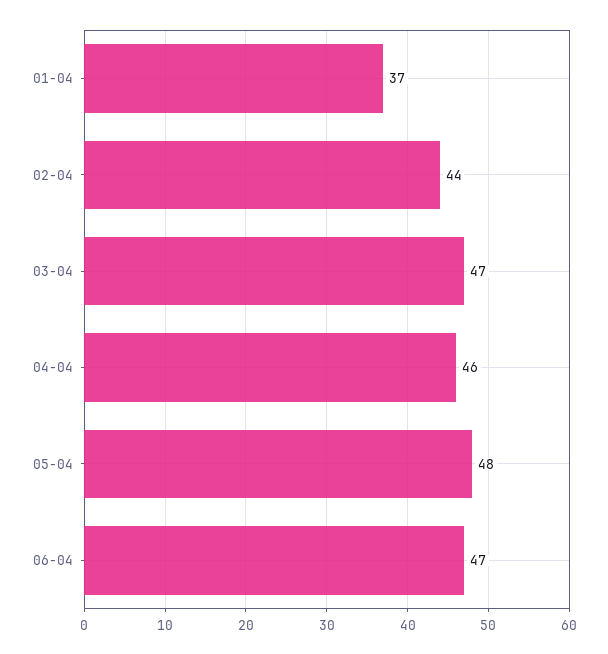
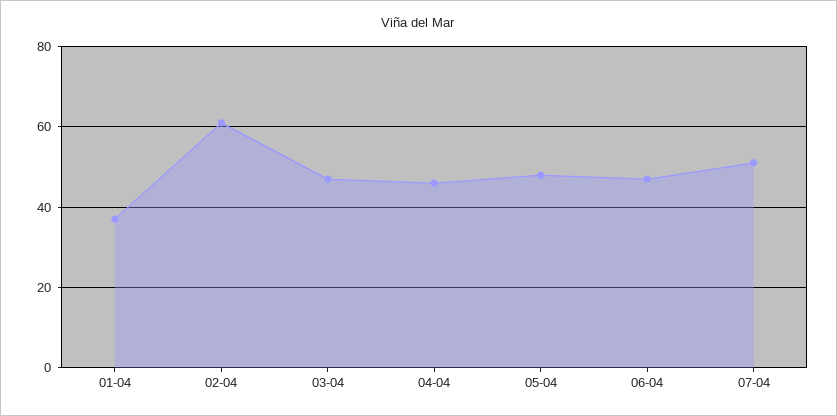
02-04: 44 -> 60
07-04: none -> 50

